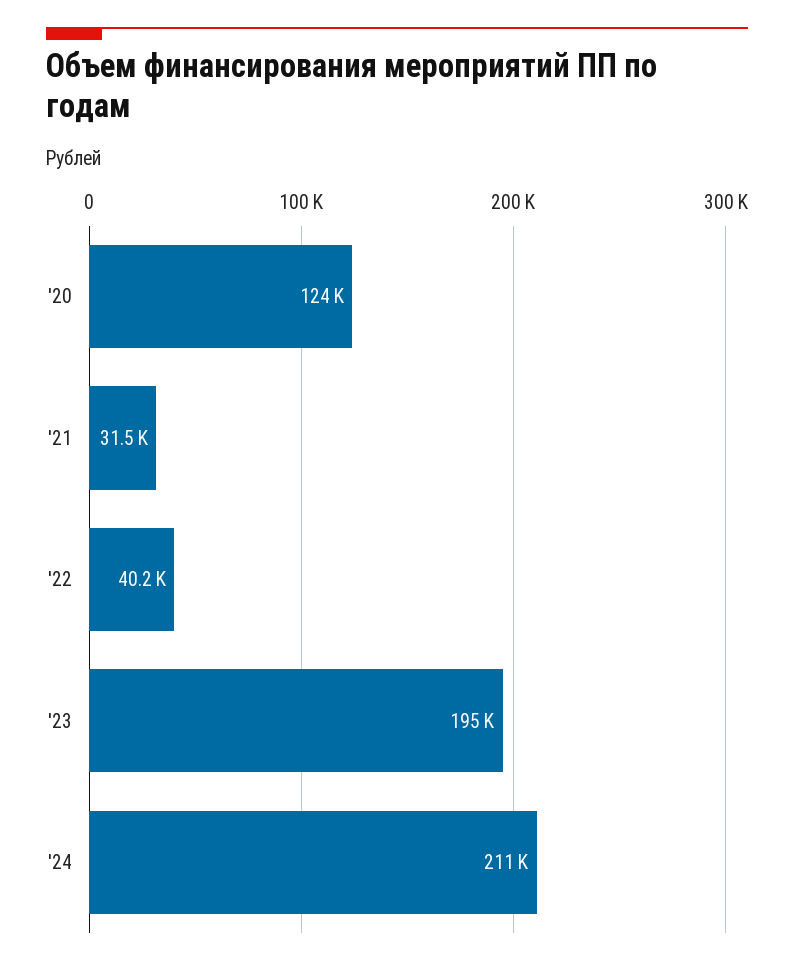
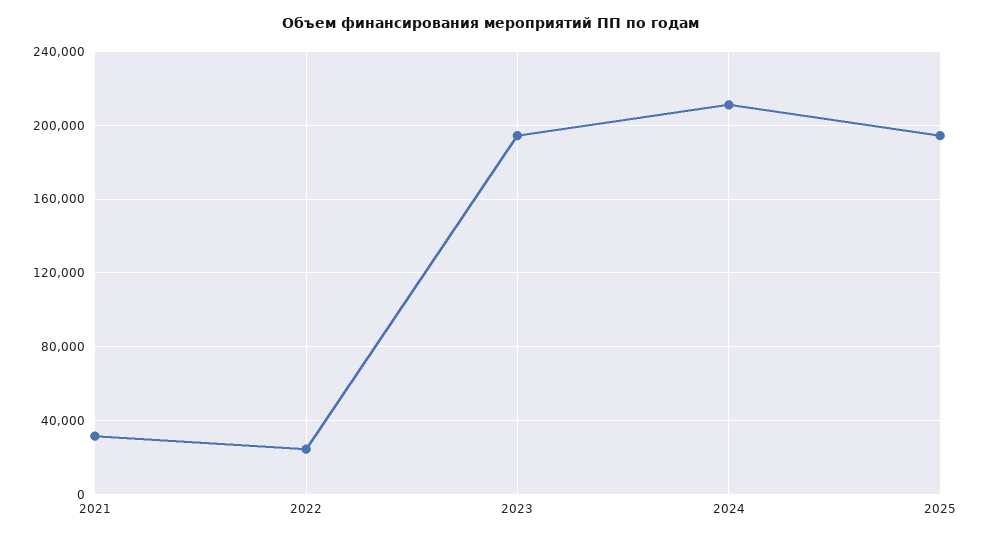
'20: 124000 -> none
'22: 40200 -> 25000
2025: none -> 195000

